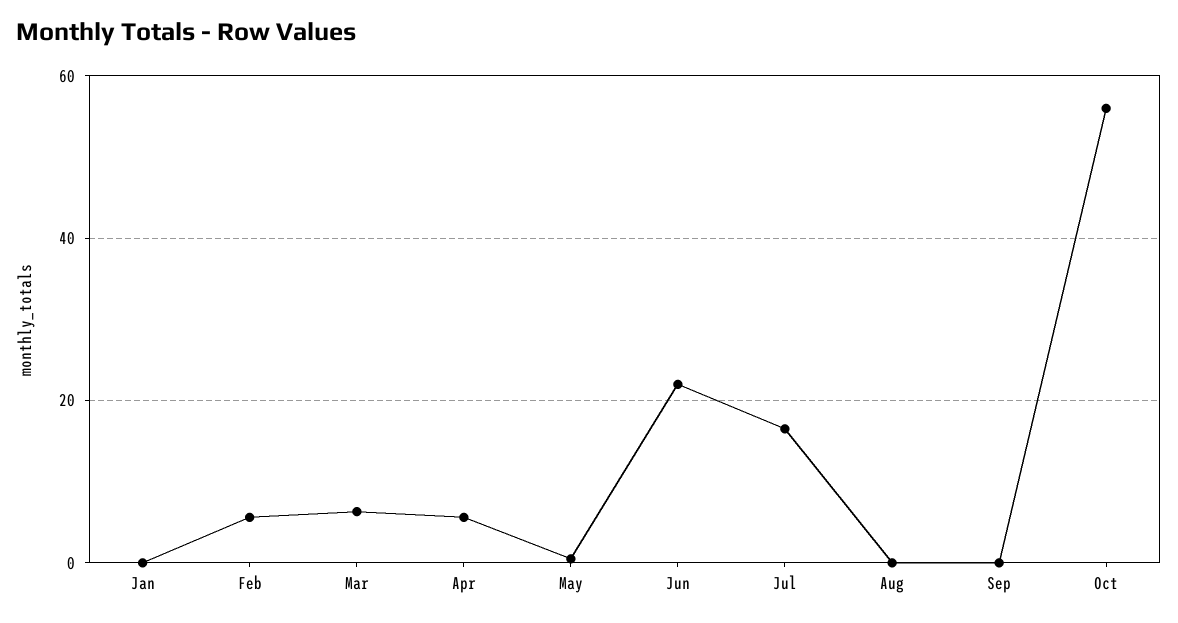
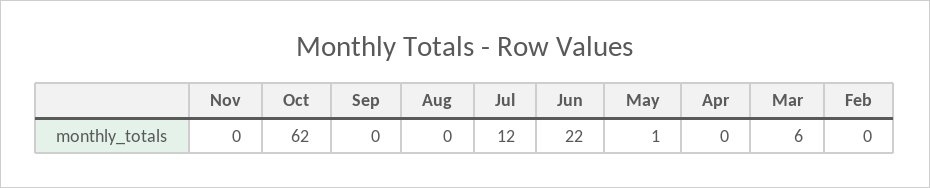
Jan: 0 -> none
Feb: 6 -> 0
Apr: 6 -> 0
Jul: 16 -> 12
Oct: 56 -> 62
Nov: none -> 0

